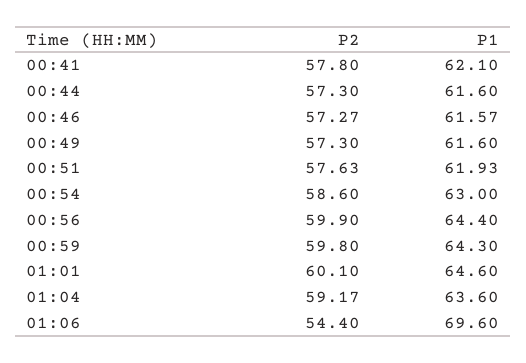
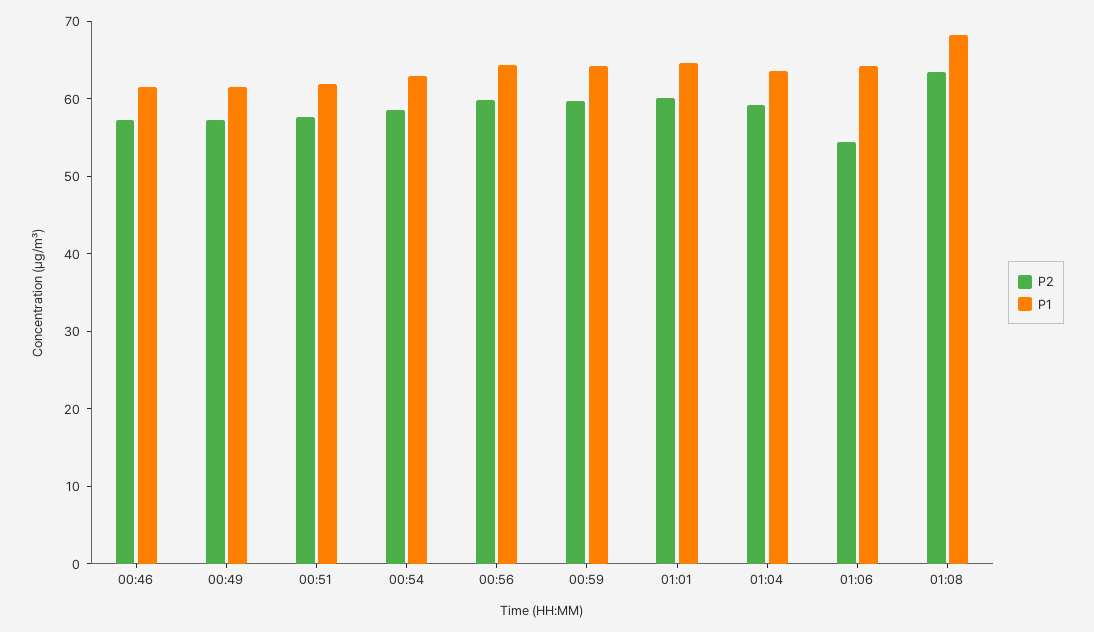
P2, 00:41: 57.8 -> none
P1, 00:41: 62.1 -> none
P2, 00:44: 57.3 -> none
P1, 00:44: 61.6 -> none
P1, 01:06: 69.6 -> 64
P2, 01:08: none -> 64
P1, 01:08: none -> 68

